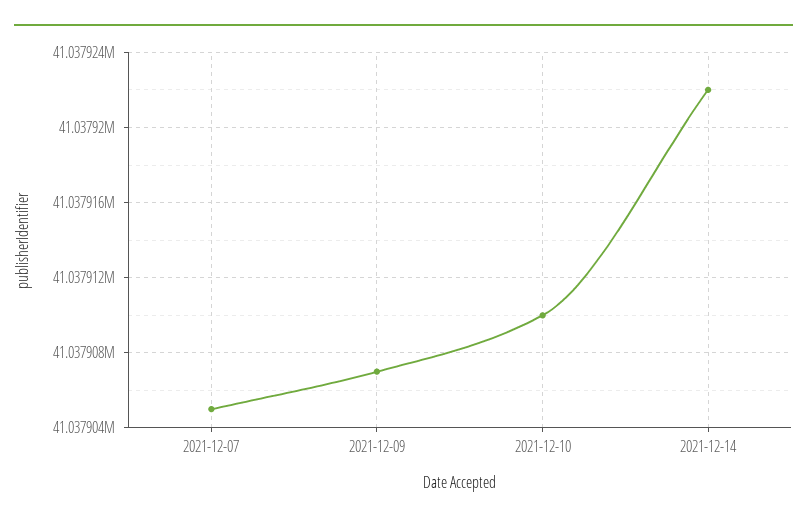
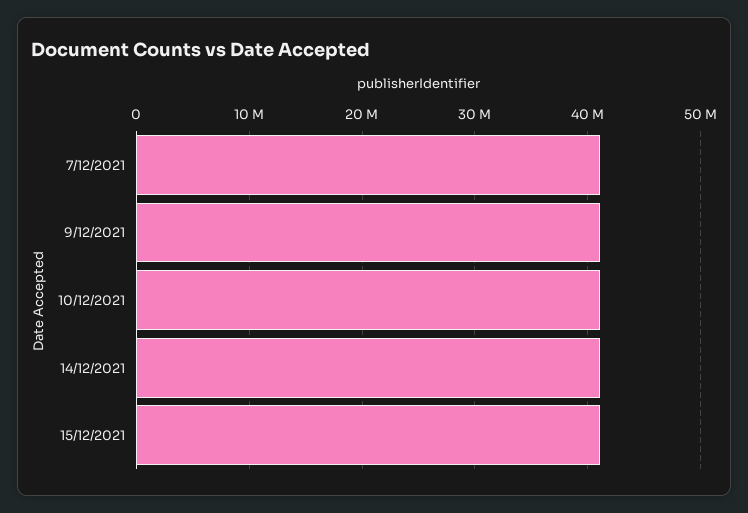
15/12/2021: none -> 41000000

